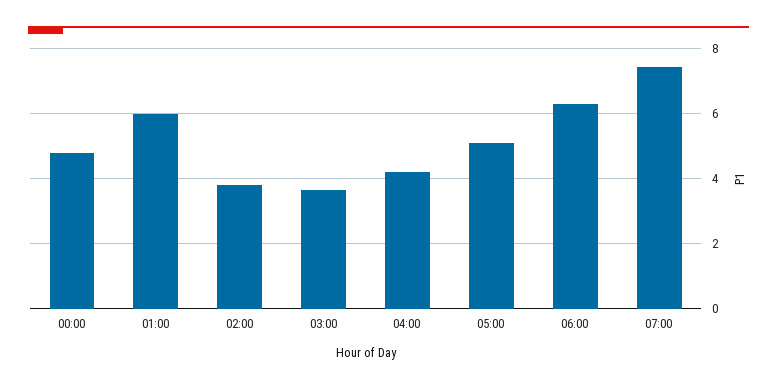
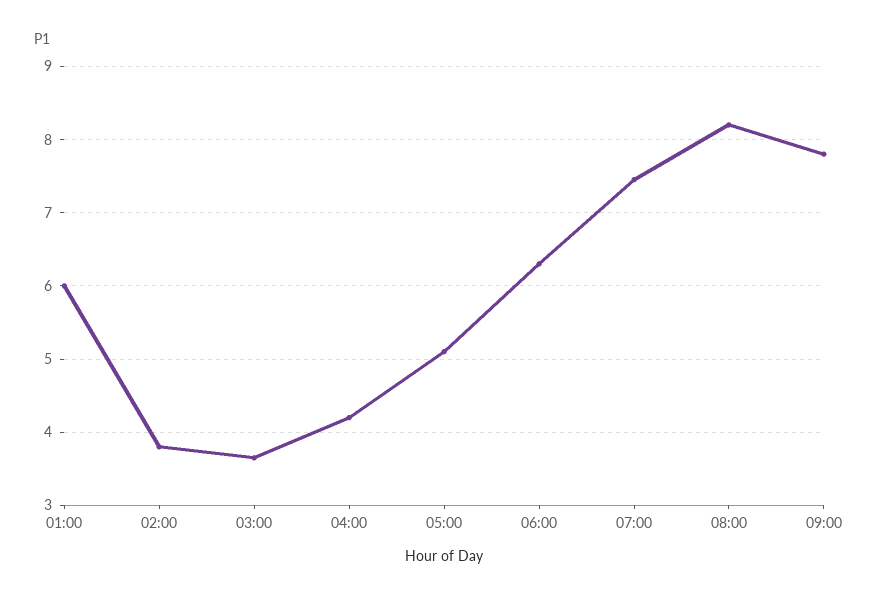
00:00: 4.8 -> none
08:00: none -> 8.2
09:00: none -> 7.8

